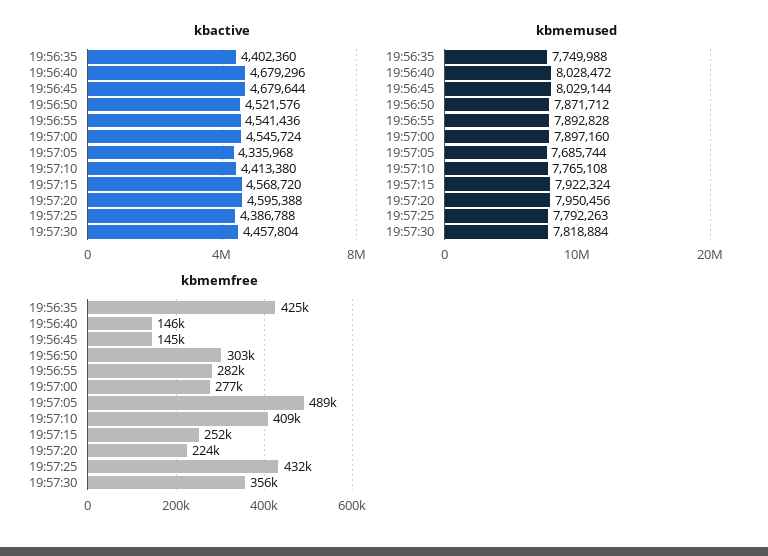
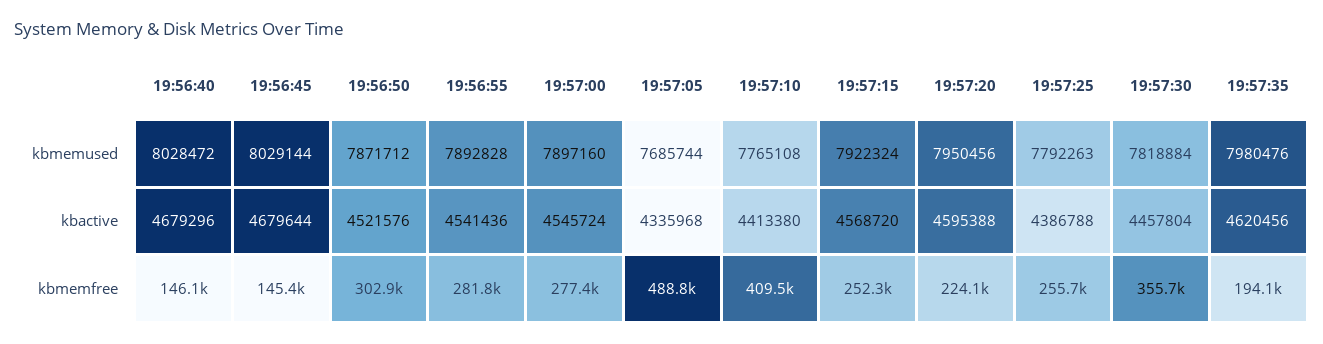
kbactive, 19:56:35: 4402360 -> none
kbmemused, 19:56:35: 7749988 -> none
kbmemfree, 19:56:35: 425000 -> none
kbmemfree, 19:57:25: 432000 -> 255700
kbmemused, 19:57:35: none -> 7980476
kbactive, 19:57:35: none -> 4620456
kbmemfree, 19:57:35: none -> 194100

